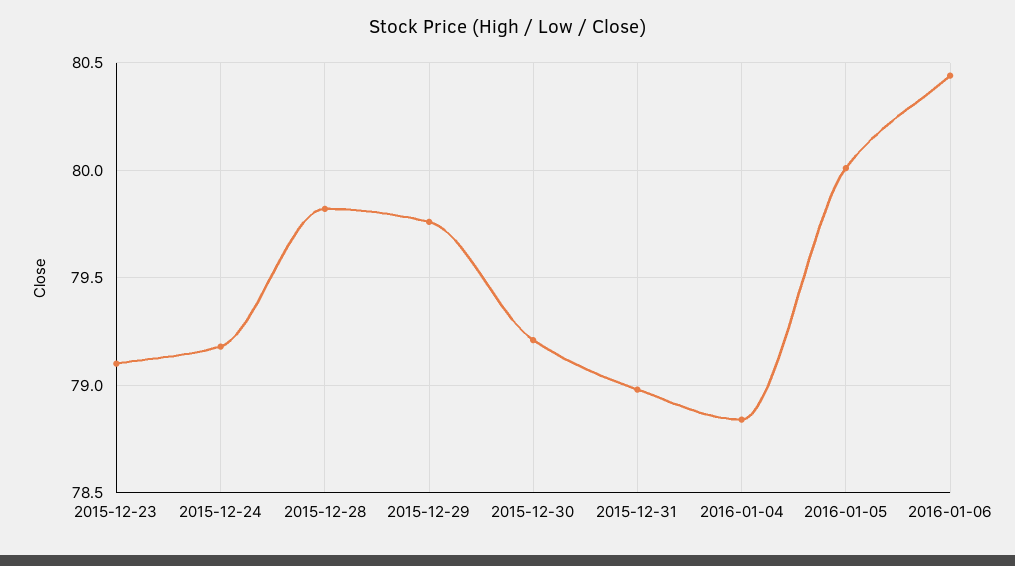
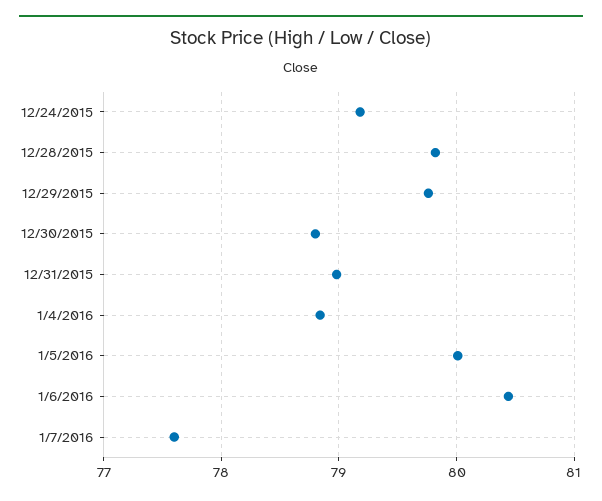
2015-12-23: 79.1 -> none
2015-12-30: 79.2 -> 78.8
1/7/2016: none -> 77.6

